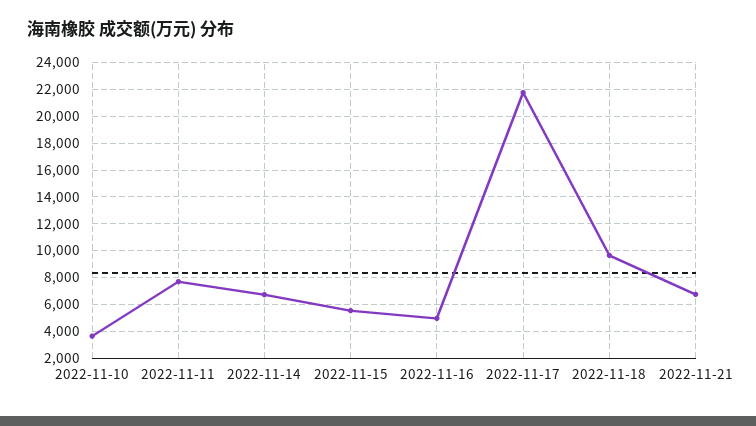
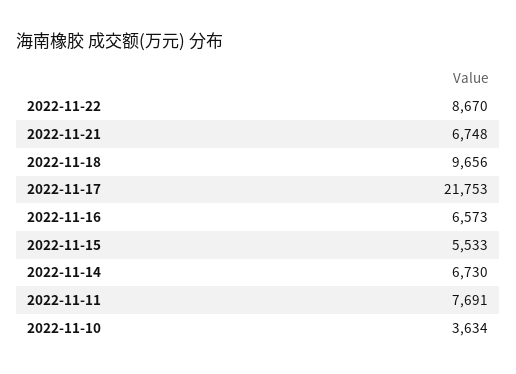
2022-11-16: 5000 -> 6573
2022-11-22: none -> 8670

